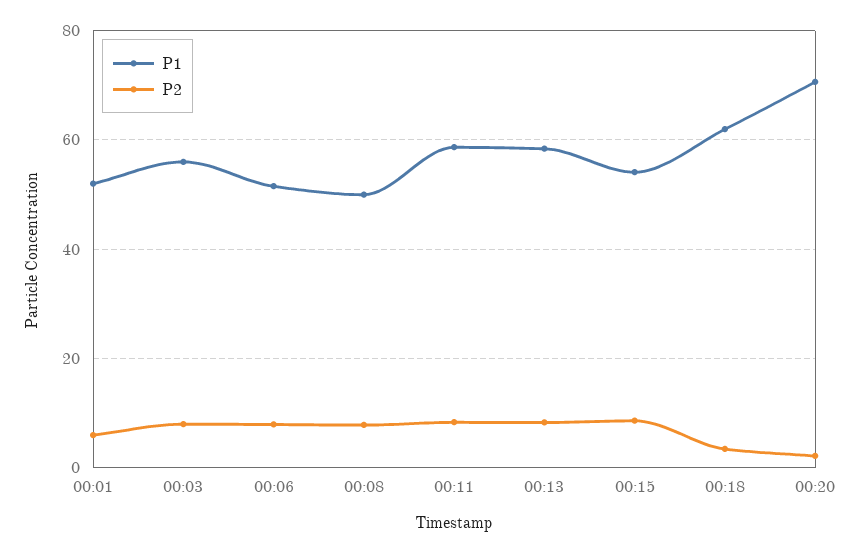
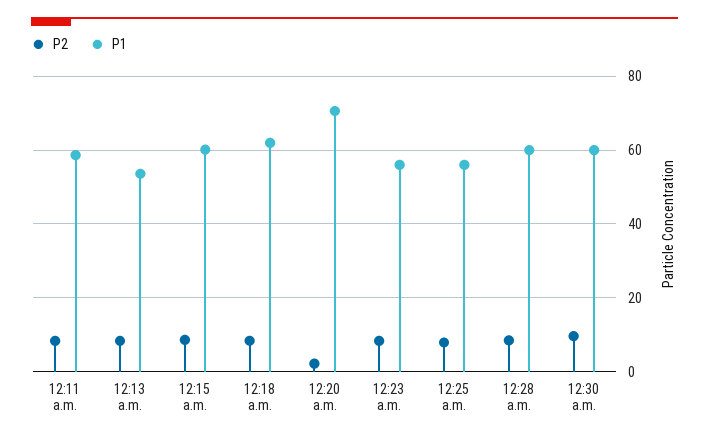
P1, 00:01: 52 -> none
P2, 00:01: 6 -> none
P1, 00:03: 56 -> none
P2, 00:03: 8 -> none
P1, 00:06: 52 -> none
P2, 00:06: 8 -> none
P1, 00:08: 50 -> none
P2, 00:08: 8 -> none
P1, 00:13: 58 -> 54
P1, 00:15: 54 -> 60
P2, 00:18: 4 -> 8
P2, 12:23 a.m.: none -> 8
P1, 12:23 a.m.: none -> 56
P2, 12:25 a.m.: none -> 8
P1, 12:25 a.m.: none -> 56
P2, 12:28 a.m.: none -> 8
P1, 12:28 a.m.: none -> 60
P2, 12:30 a.m.: none -> 10
P1, 12:30 a.m.: none -> 60

